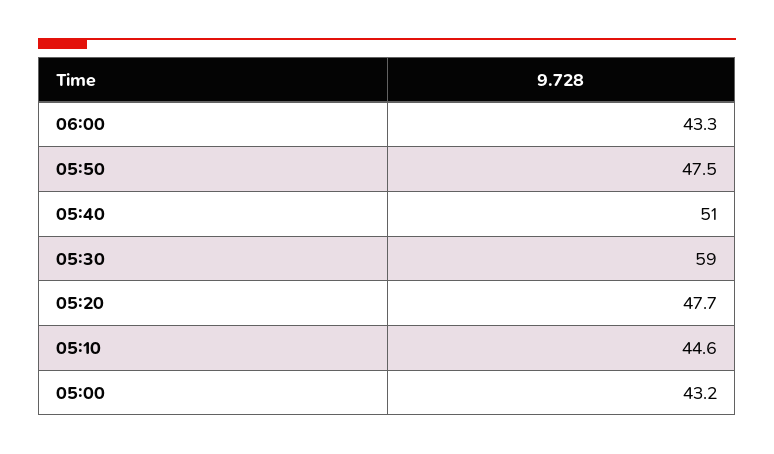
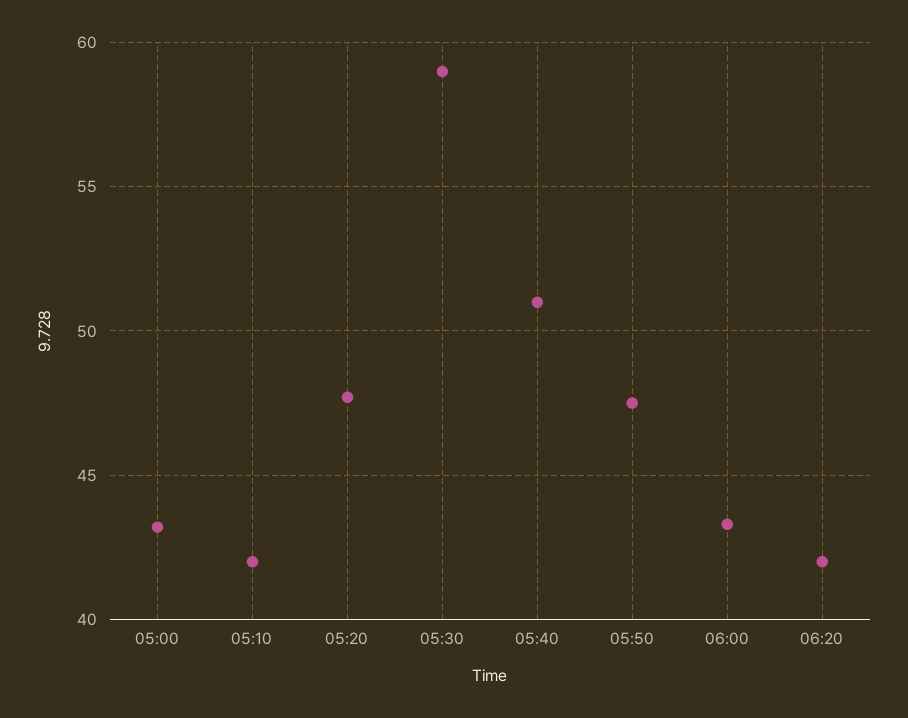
05:10: 44.6 -> 42
06:20: none -> 42

